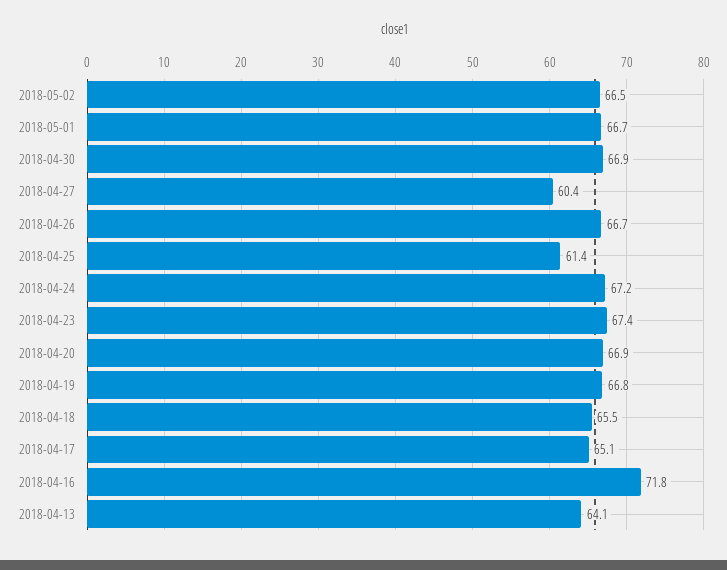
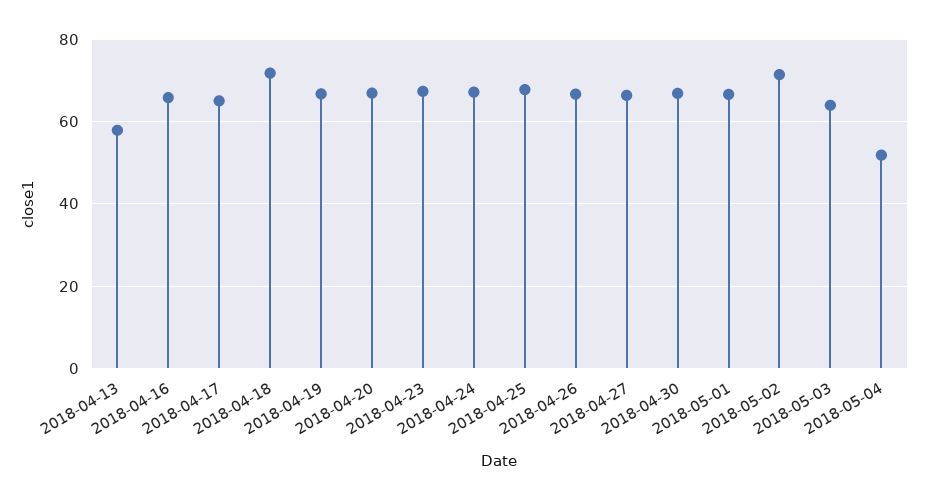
2018-05-02: 66.5 -> 72
2018-04-27: 60.4 -> 66
2018-04-25: 61.4 -> 68
2018-04-18: 65.5 -> 72
2018-04-16: 71.8 -> 66
2018-04-13: 64.1 -> 58
2018-05-03: none -> 64
2018-05-04: none -> 52

